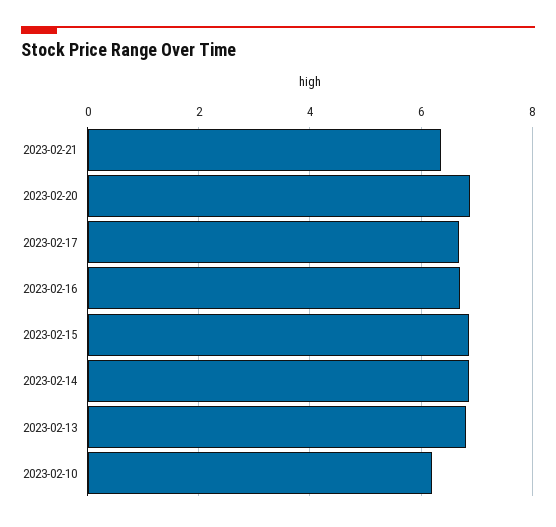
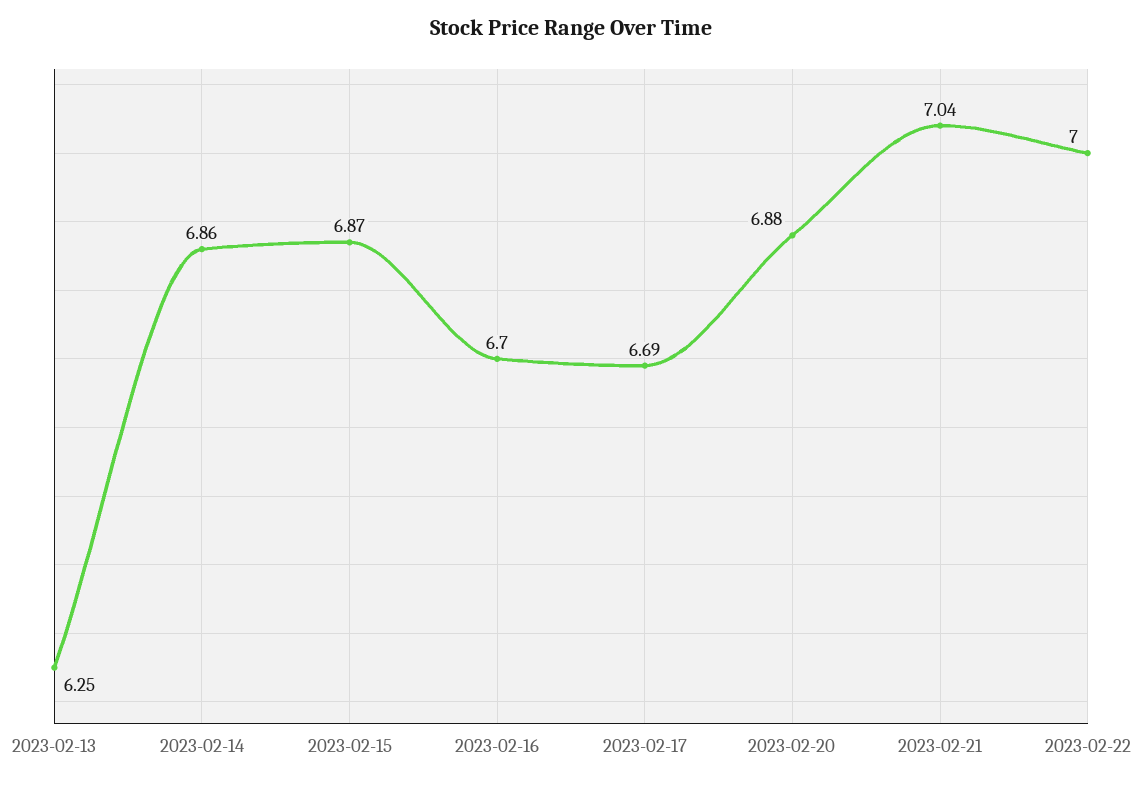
2023-02-21: 6.4 -> 7.04
2023-02-13: 6.8 -> 6.25
2023-02-10: 6.2 -> none
2023-02-22: none -> 7

